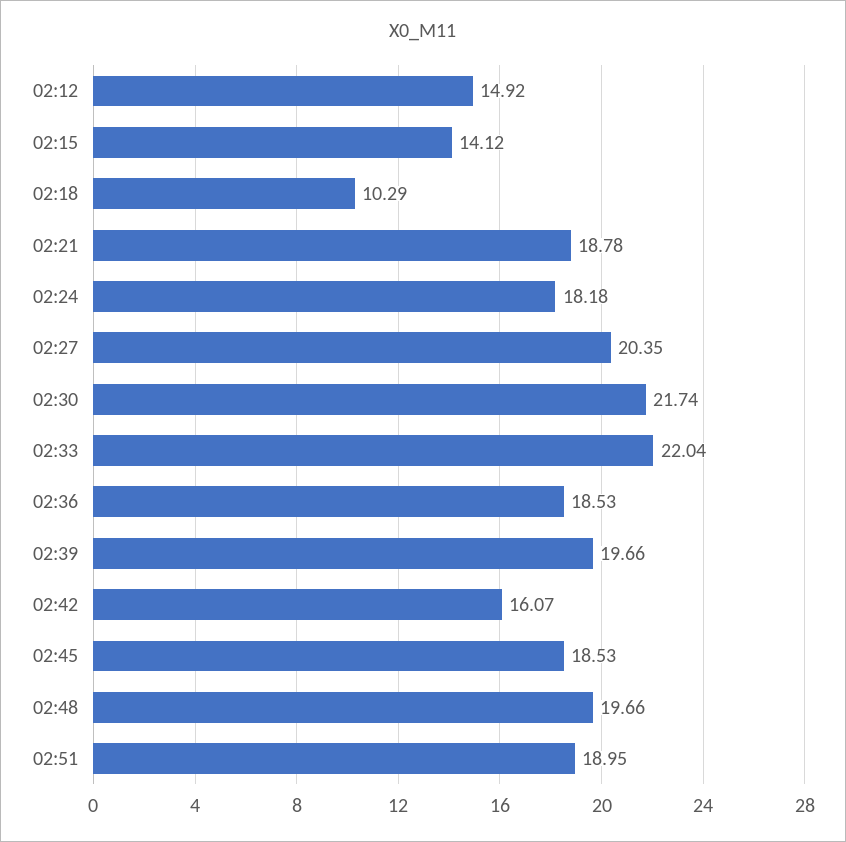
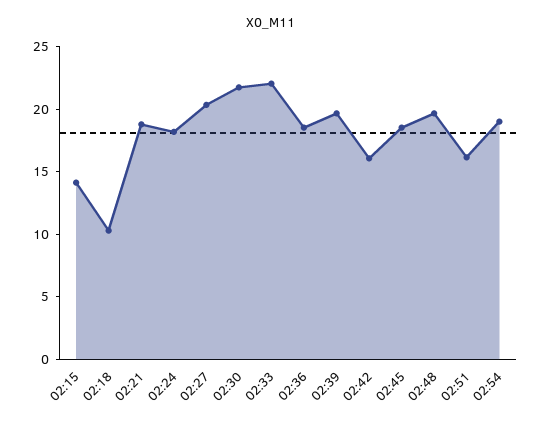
02:12: 14.92 -> none
02:51: 18.95 -> 16
02:54: none -> 19

